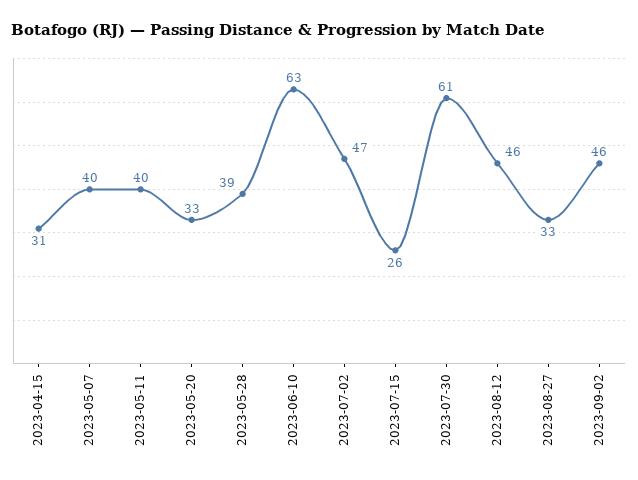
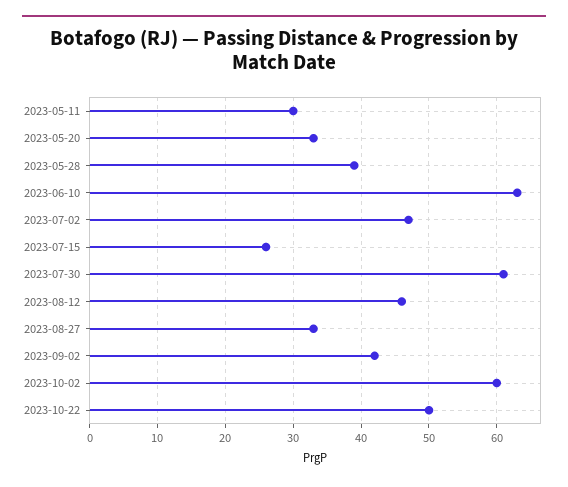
2023-04-15: 31 -> none
2023-05-07: 40 -> none
2023-05-11: 40 -> 30
2023-09-02: 46 -> 42
2023-10-02: none -> 60
2023-10-22: none -> 50

